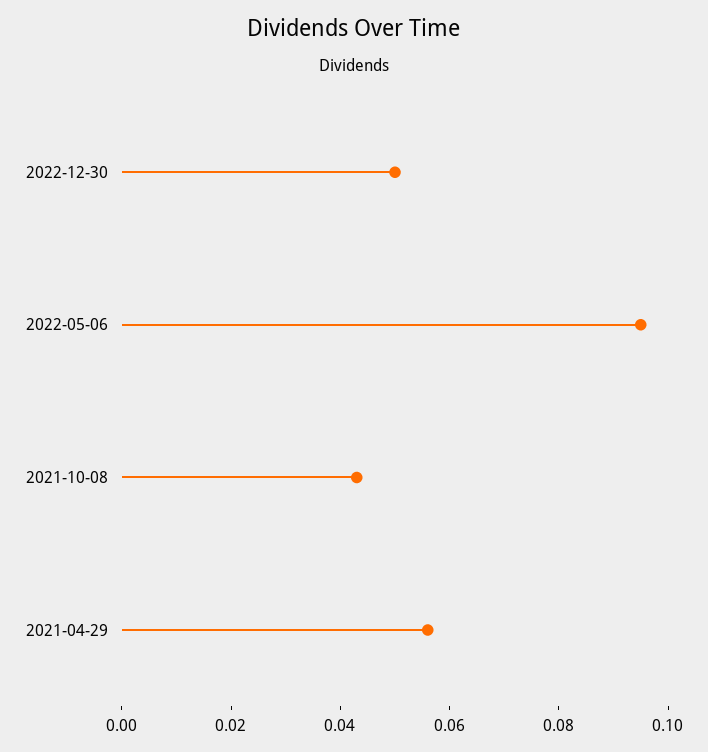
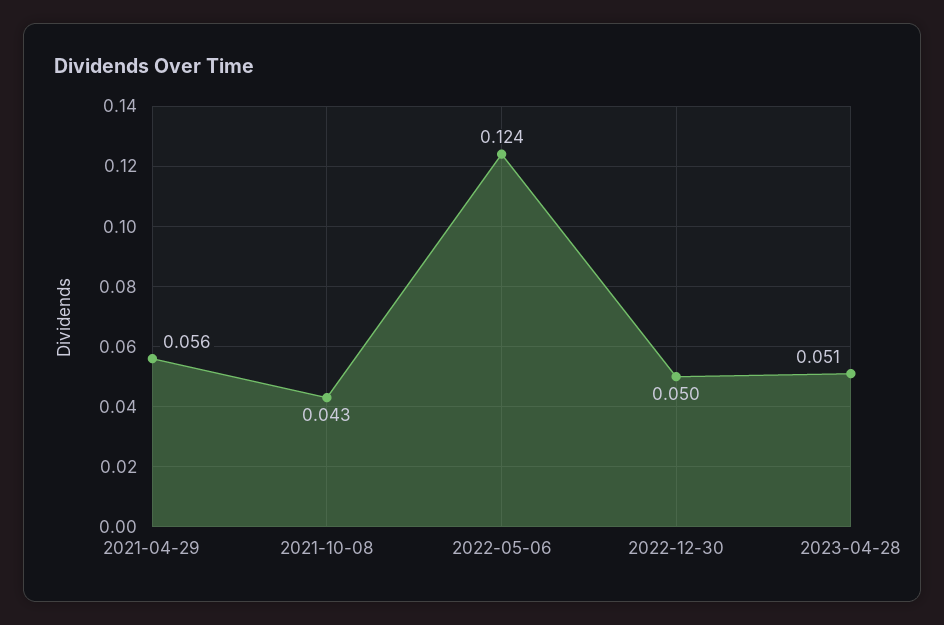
2022-05-06: 0.095 -> 0.124
2023-04-28: none -> 0.051

